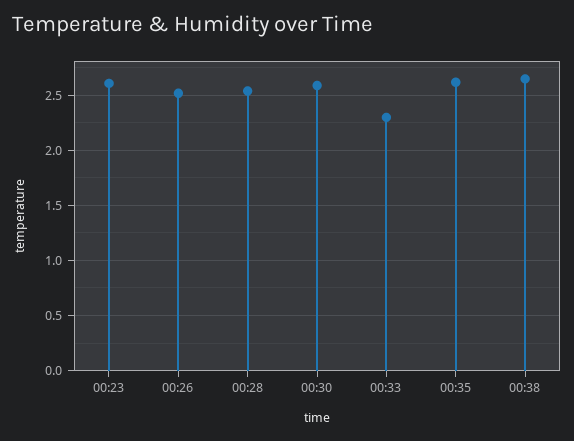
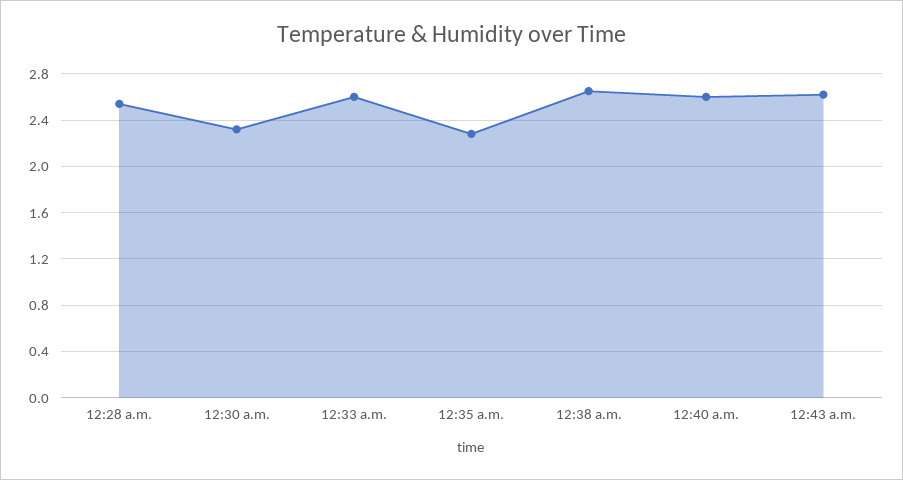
00:23: 2.6 -> none
00:26: 2.5 -> none
00:30: 2.6 -> 2.3
00:33: 2.3 -> 2.6
00:35: 2.6 -> 2.3
12:40 a.m.: none -> 2.6
12:43 a.m.: none -> 2.6

